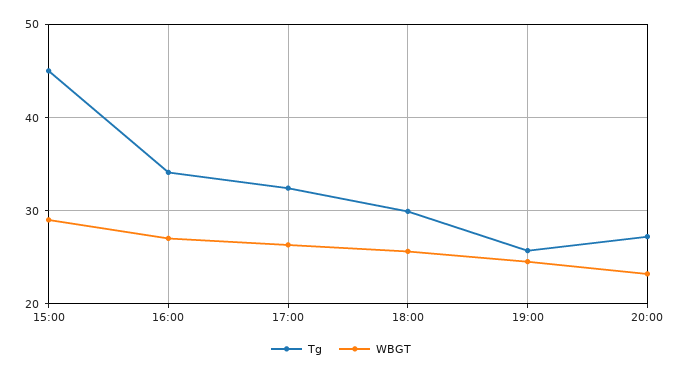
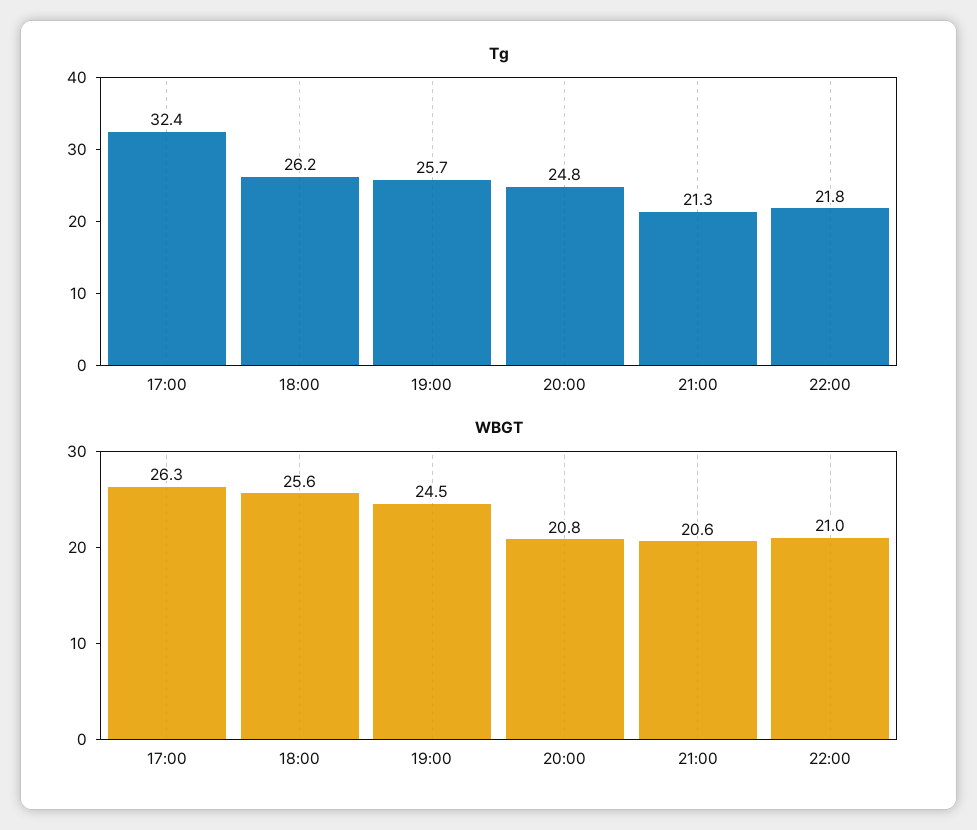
Tg, 15:00: 45 -> none
WBGT, 15:00: 29 -> none
Tg, 16:00: 34 -> none
WBGT, 16:00: 27 -> none
Tg, 18:00: 30 -> 26.2
Tg, 20:00: 27 -> 24.8
WBGT, 20:00: 23 -> 20.8
Tg, 21:00: none -> 21.3
Tg, 22:00: none -> 21.8
WBGT, 21:00: none -> 20.6
WBGT, 22:00: none -> 21

